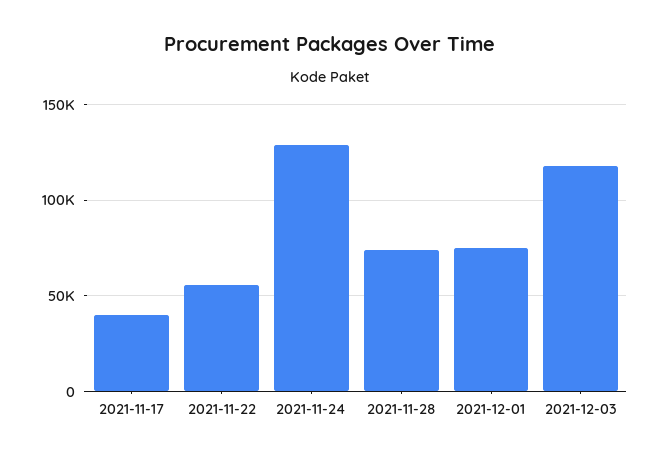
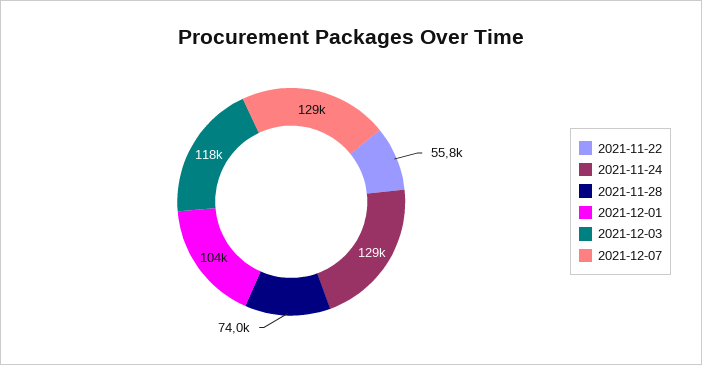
2021-11-17: 40000 -> none
2021-12-01: 75000 -> 104000
2021-12-07: none -> 129000

